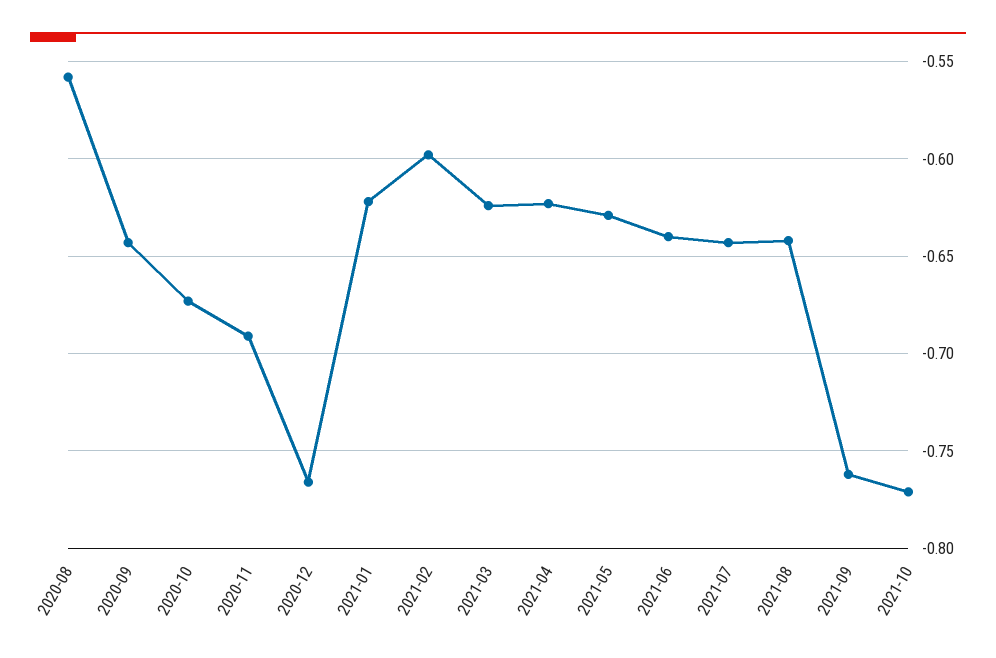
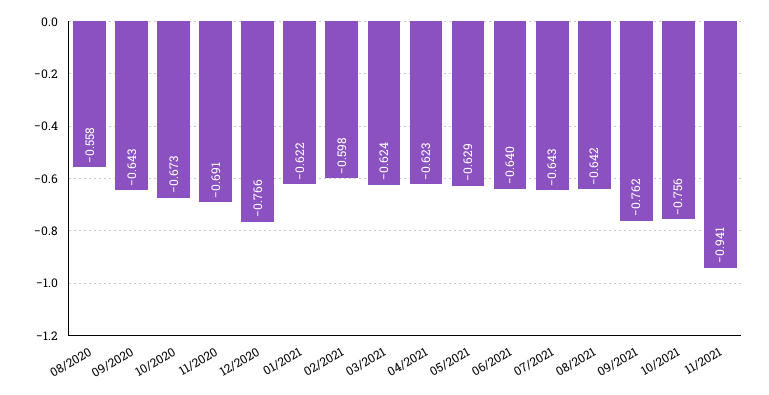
2021-10: -0.77 -> -0.756
11/2021: none -> -0.941

